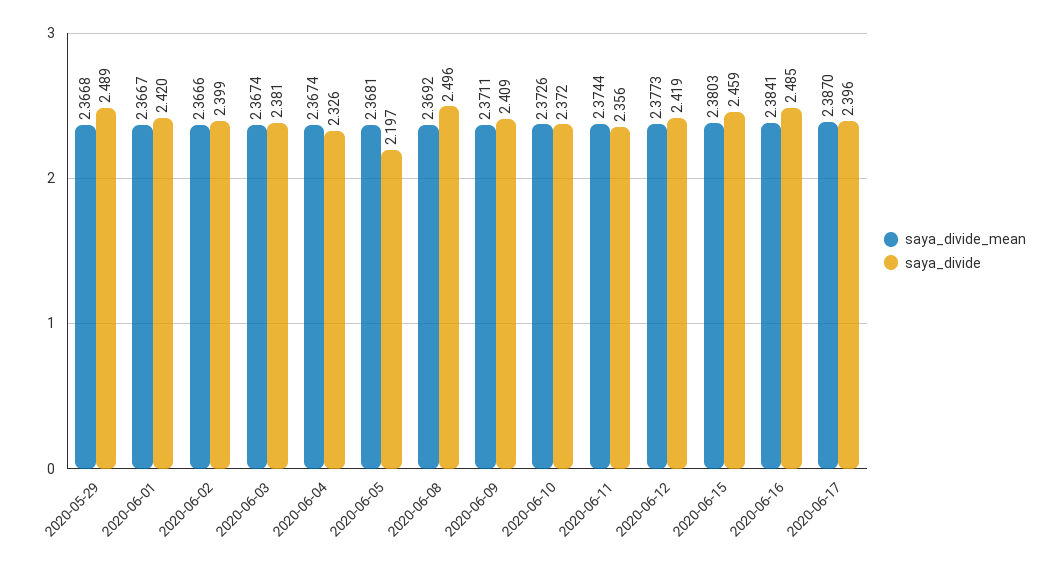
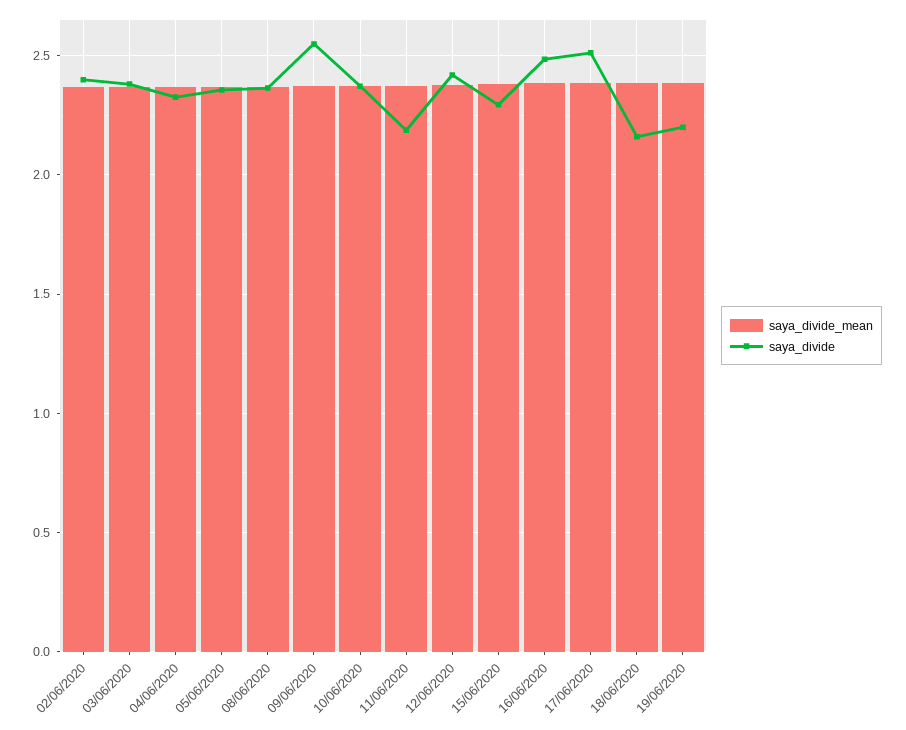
saya_divide_mean, 2020-05-29: 2.3668 -> none
saya_divide, 2020-05-29: 2.489 -> none
saya_divide_mean, 2020-06-01: 2.3667 -> none
saya_divide, 2020-06-01: 2.42 -> none
saya_divide, 2020-06-05: 2.197 -> 2.35
saya_divide, 2020-06-08: 2.496 -> 2.35
saya_divide, 2020-06-09: 2.409 -> 2.55
saya_divide, 2020-06-11: 2.356 -> 2.2
saya_divide, 2020-06-15: 2.459 -> 2.3
saya_divide, 2020-06-17: 2.396 -> 2.5
saya_divide_mean, 18/06/2020: none -> 2.4
saya_divide, 18/06/2020: none -> 2.15
saya_divide_mean, 19/06/2020: none -> 2.4
saya_divide, 19/06/2020: none -> 2.2

